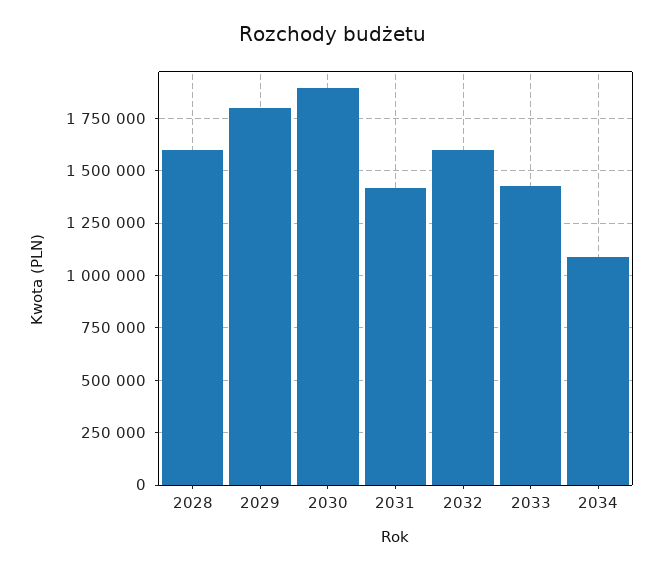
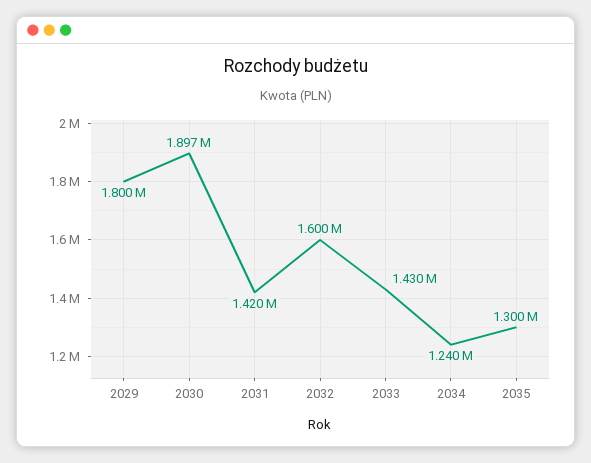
2028: 1600000 -> none
2034: 1100000 -> 1240000
2035: none -> 1300000

